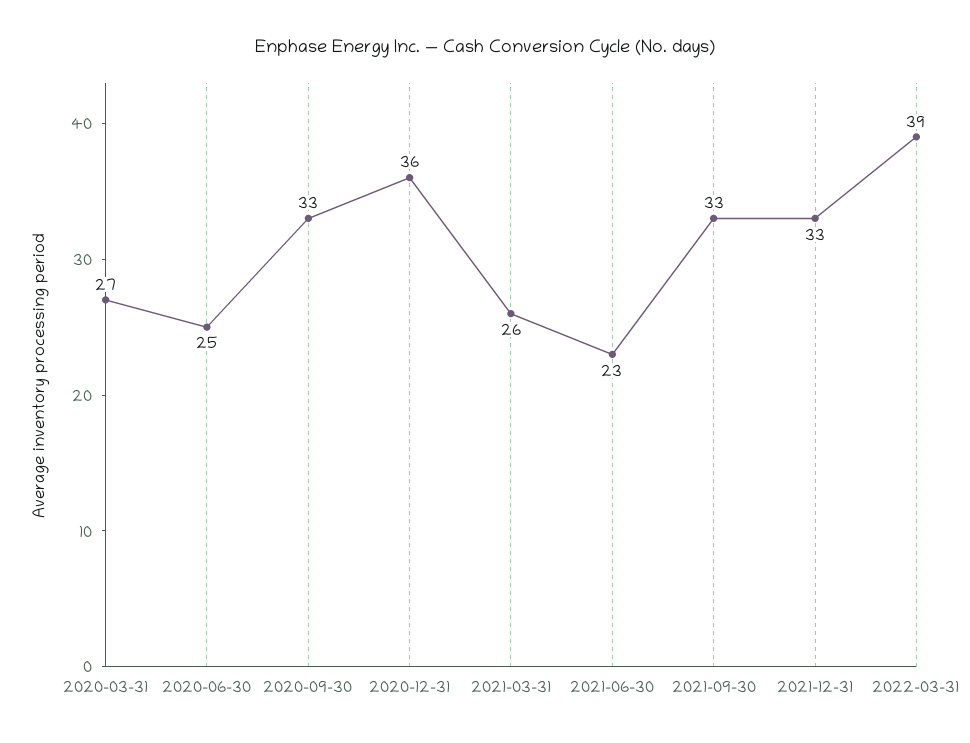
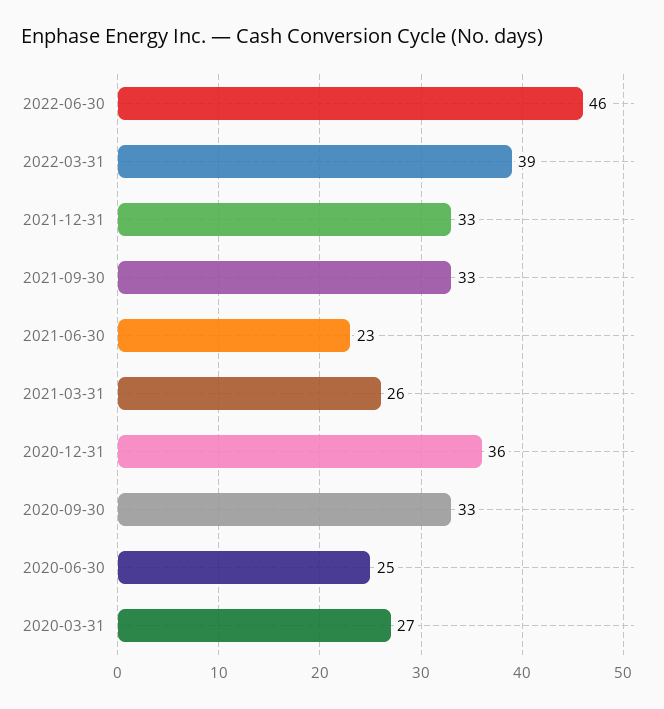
2022-06-30: none -> 46

